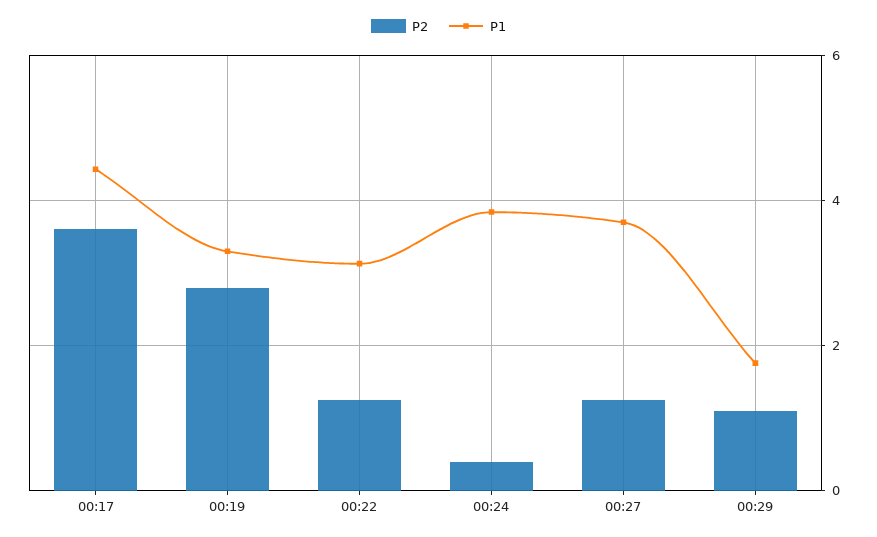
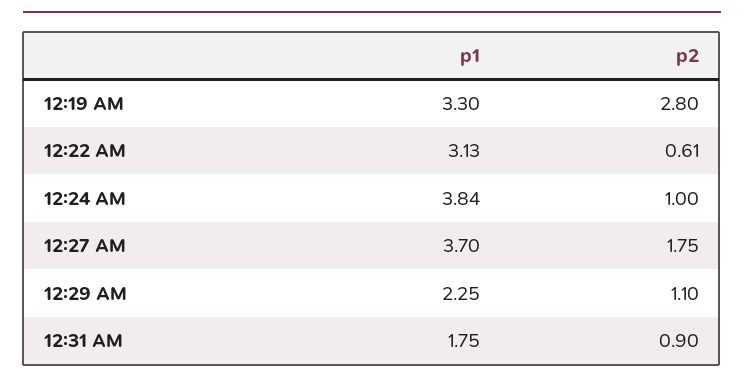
P2, 00:17: 3.6 -> none
P1, 00:17: 4.4 -> none
P2, 00:22: 1.2 -> 0.61
P2, 00:24: 0.4 -> 1
P2, 00:27: 1.2 -> 1.75
P1, 00:29: 1.8 -> 2.25
P1, 12:31 AM: none -> 1.75
P2, 12:31 AM: none -> 0.9

